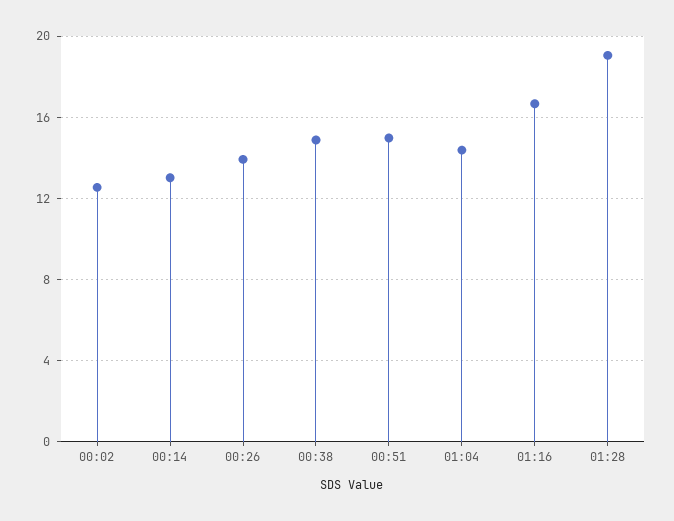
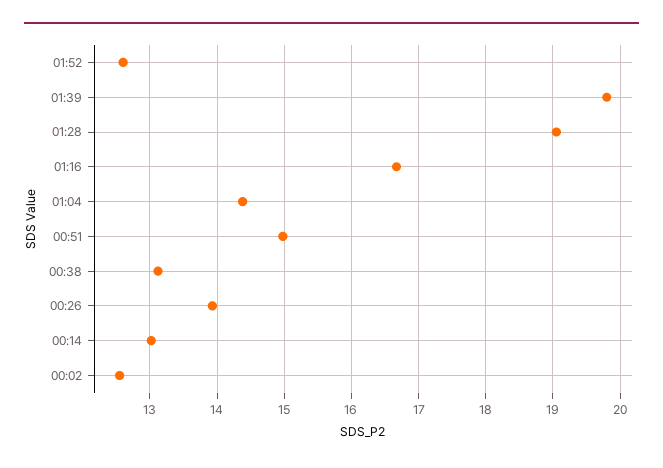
00:38: 15 -> 13.1
01:52: none -> 12.6
01:39: none -> 19.8

